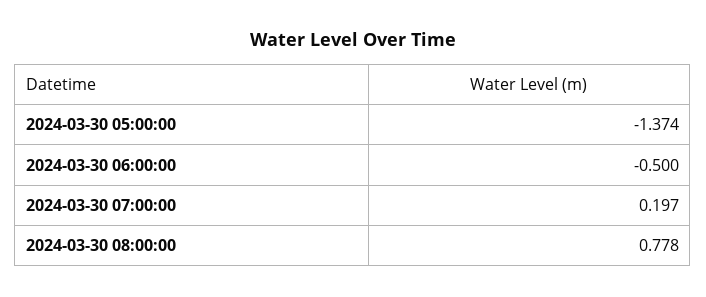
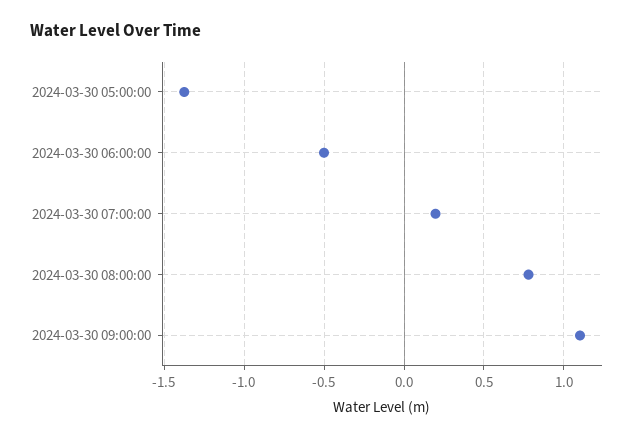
2024-03-30 09:00:00: none -> 1.1

